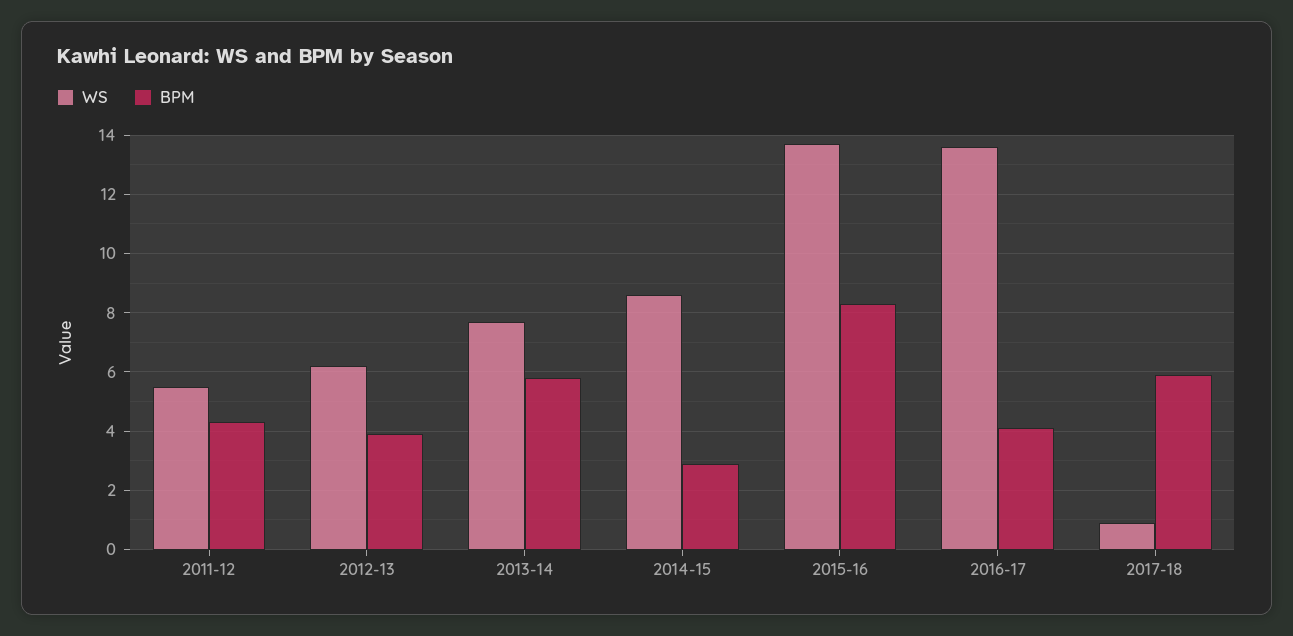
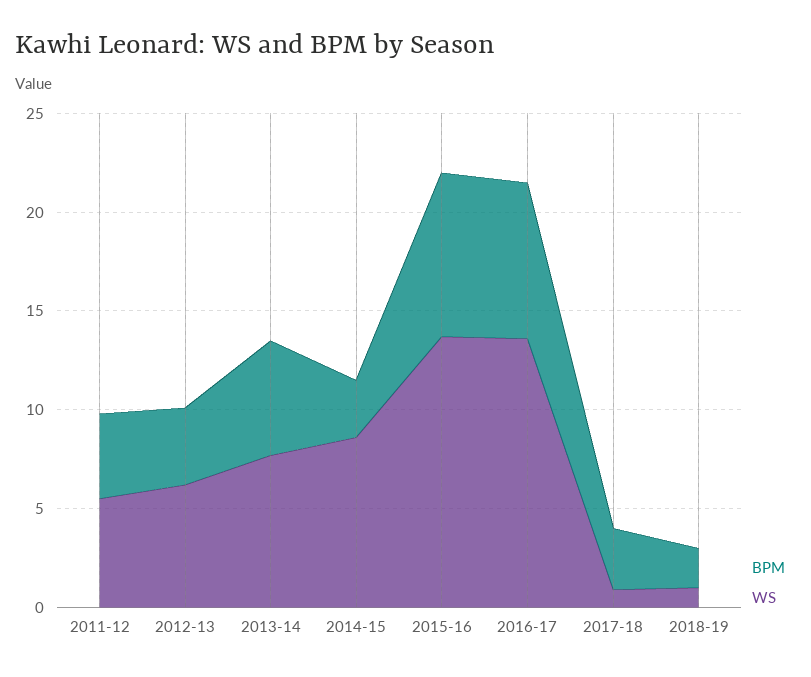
BPM, 2016-17: 4 -> 8
BPM, 2017-18: 6 -> 3
BPM, 2018-19: none -> 2
WS, 2018-19: none -> 1

